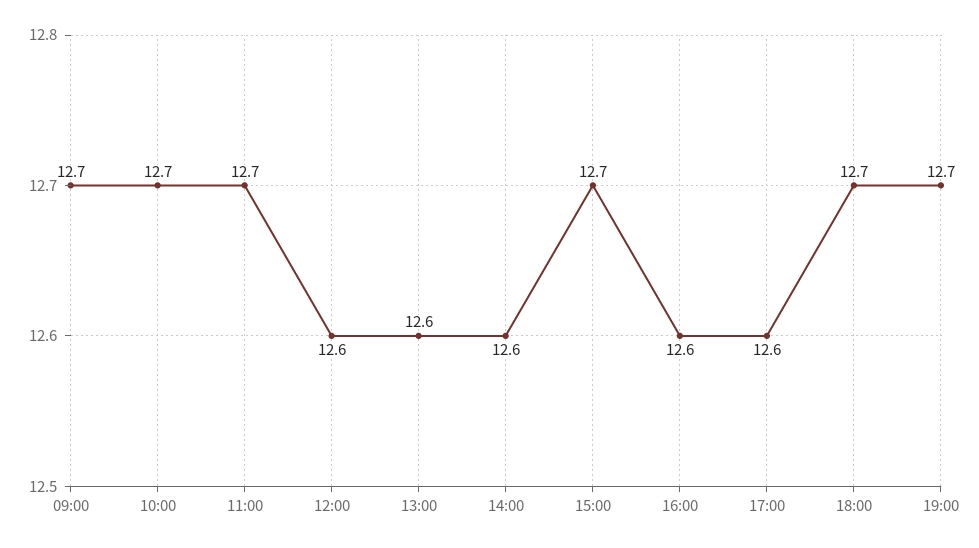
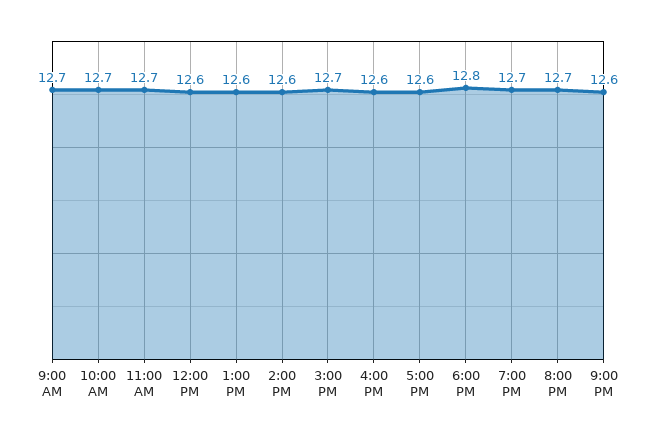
18:00: 12.7 -> 12.8
8:00 PM: none -> 12.7
9:00 PM: none -> 12.6

